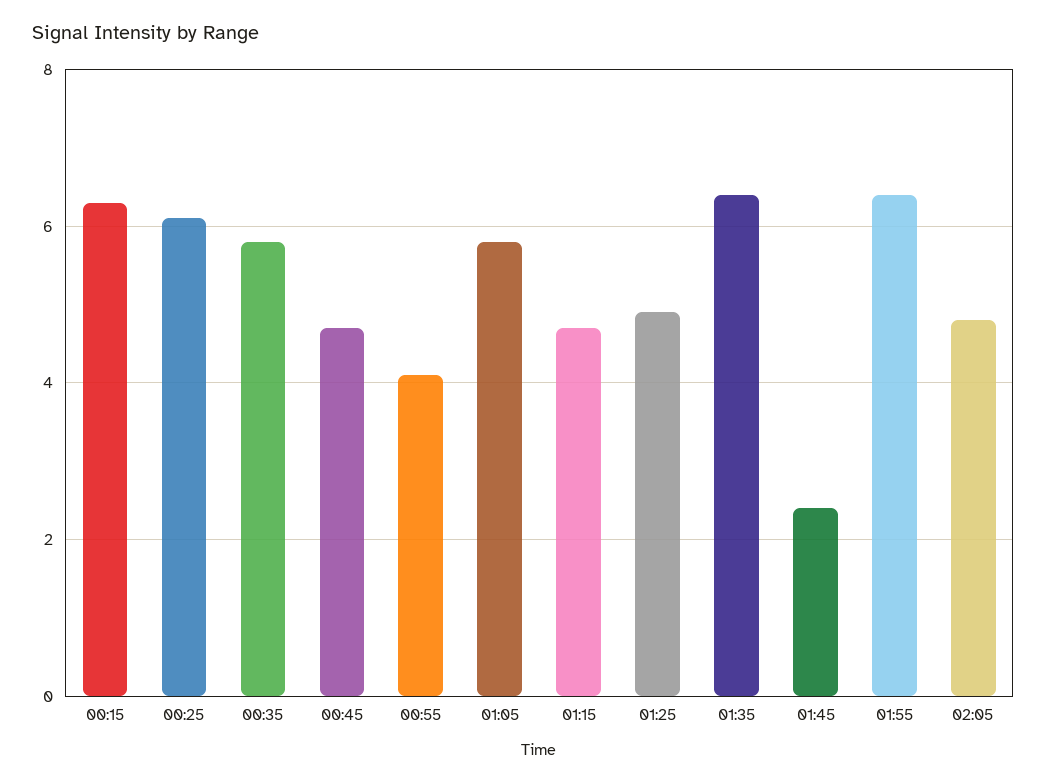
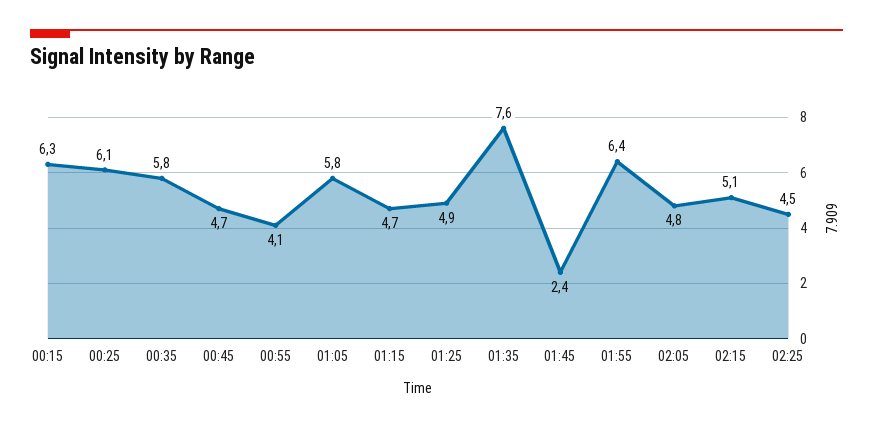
01:35: 6.5 -> 7.6
02:15: none -> 5.1
02:25: none -> 4.5

